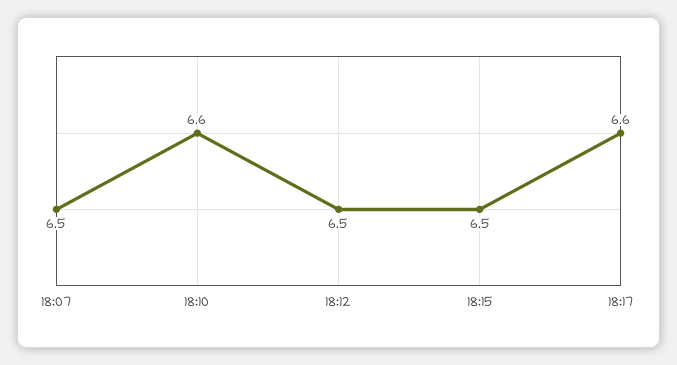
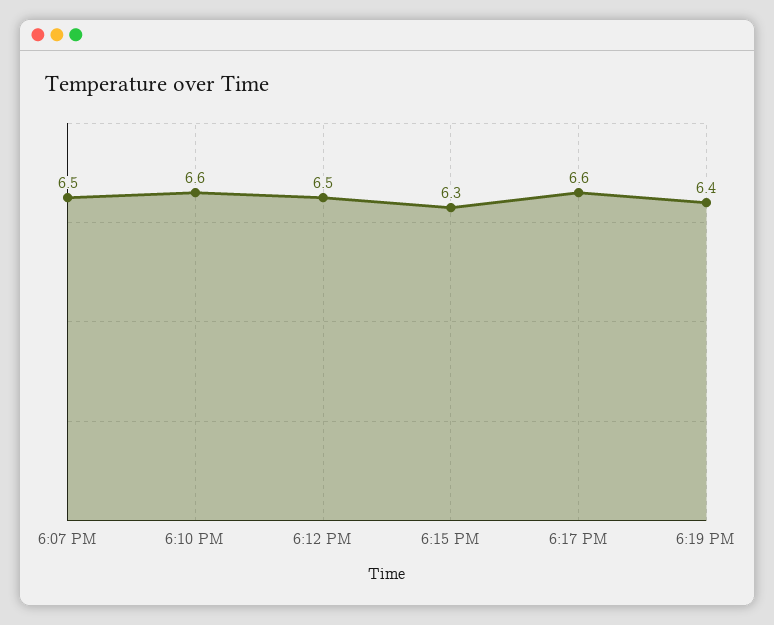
18:15: 6.5 -> 6.3
6:19 PM: none -> 6.4

